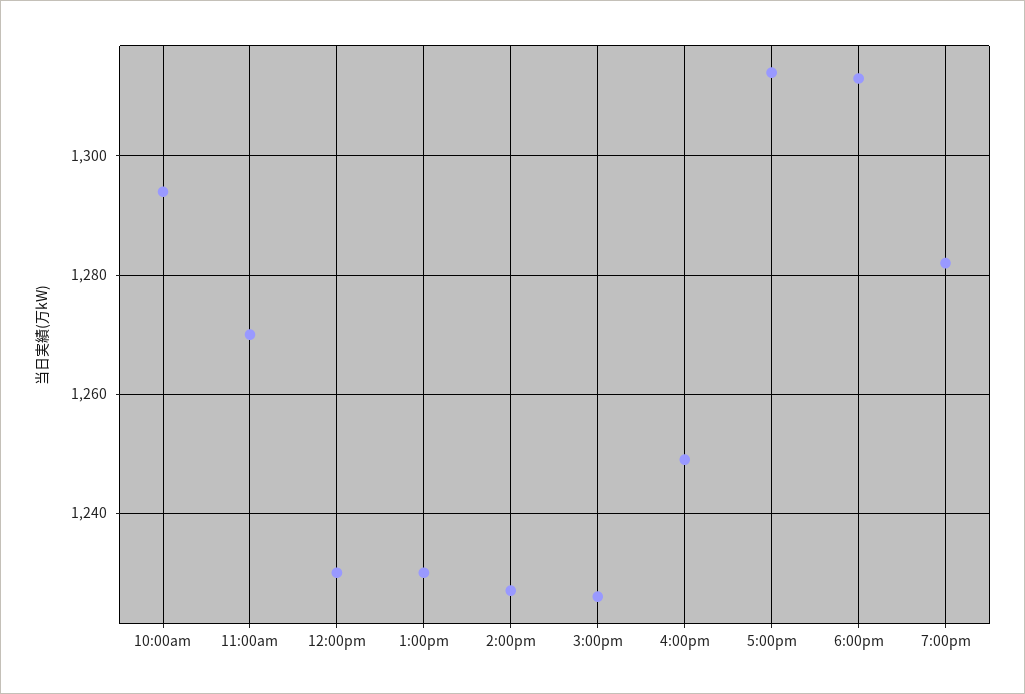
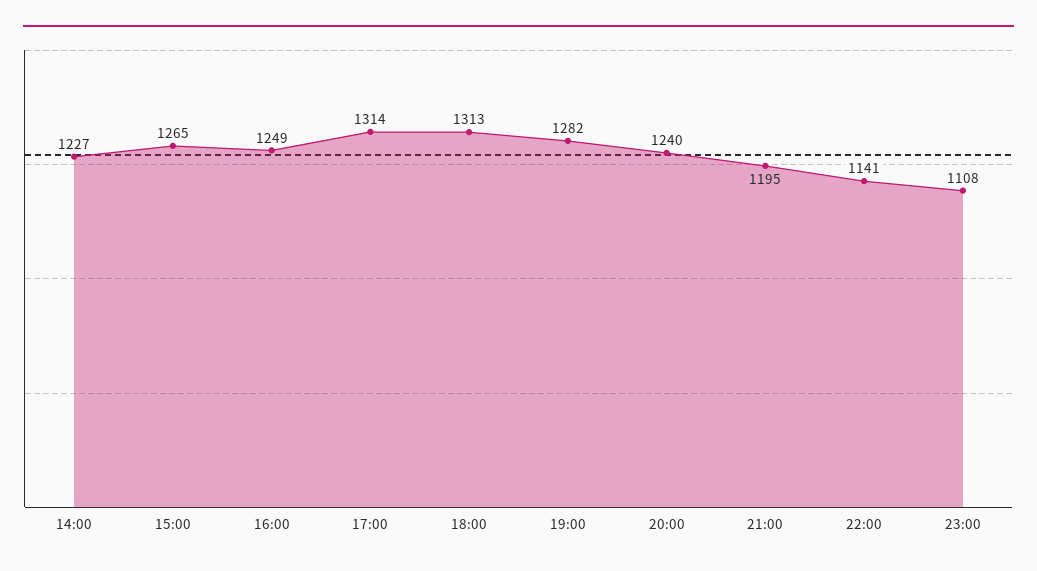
10:00am: 1295 -> none
11:00am: 1270 -> none
12:00pm: 1230 -> none
1:00pm: 1230 -> none
3:00pm: 1225 -> 1265
20:00: none -> 1240
21:00: none -> 1195
22:00: none -> 1141
23:00: none -> 1108

